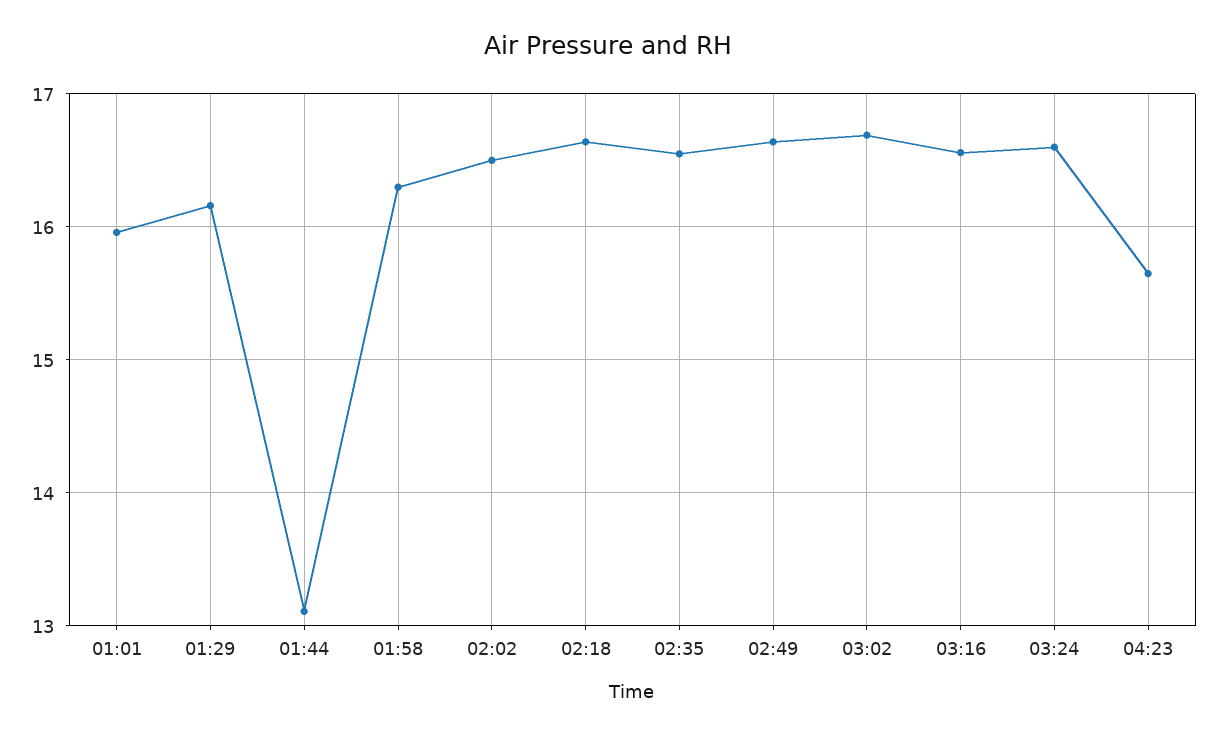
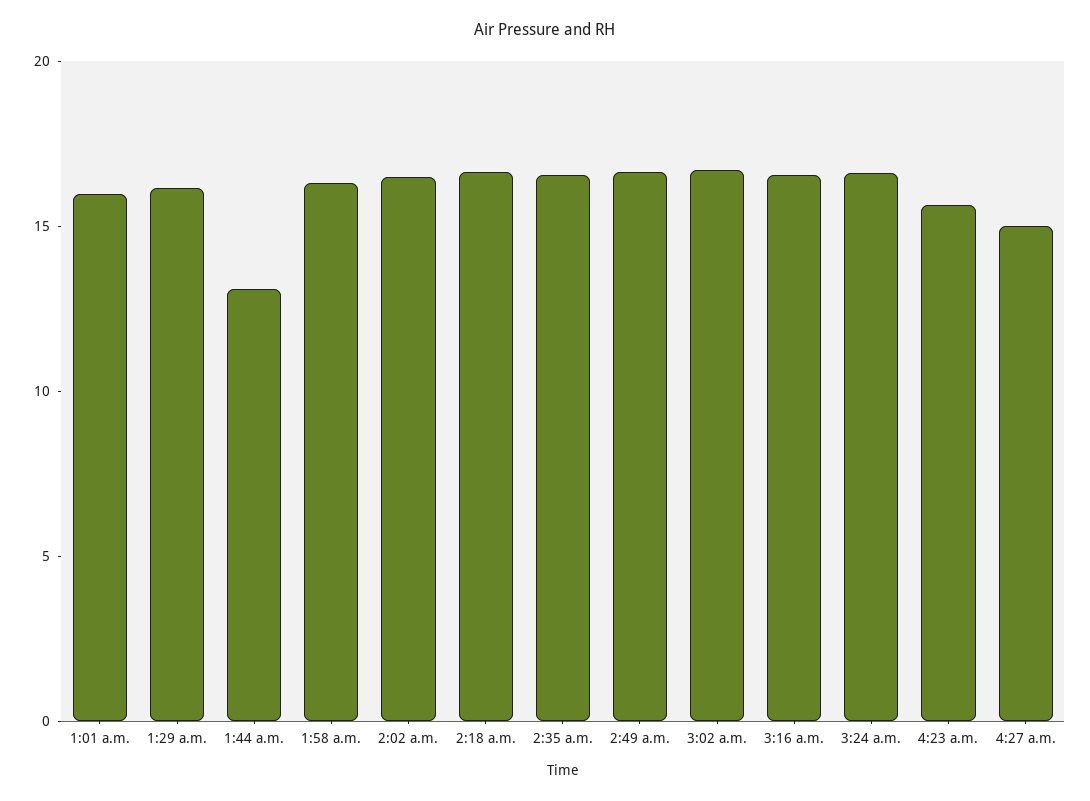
4:27 a.m.: none -> 15

